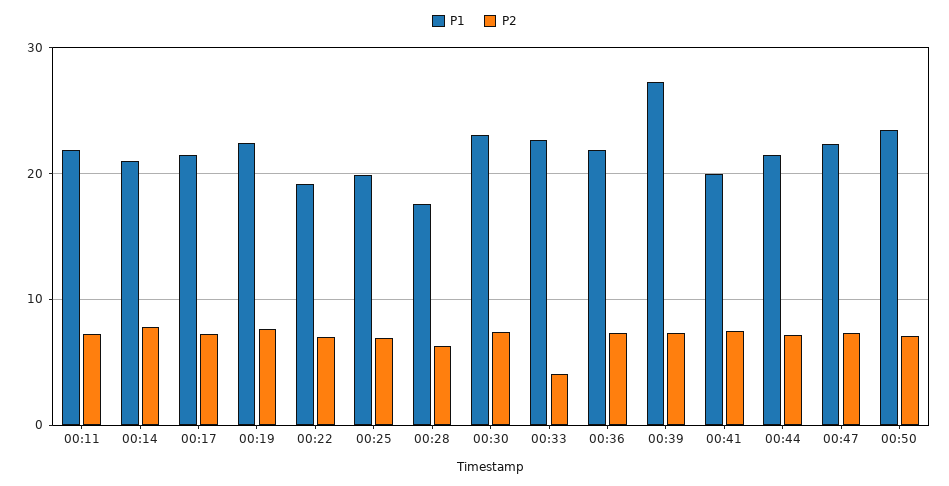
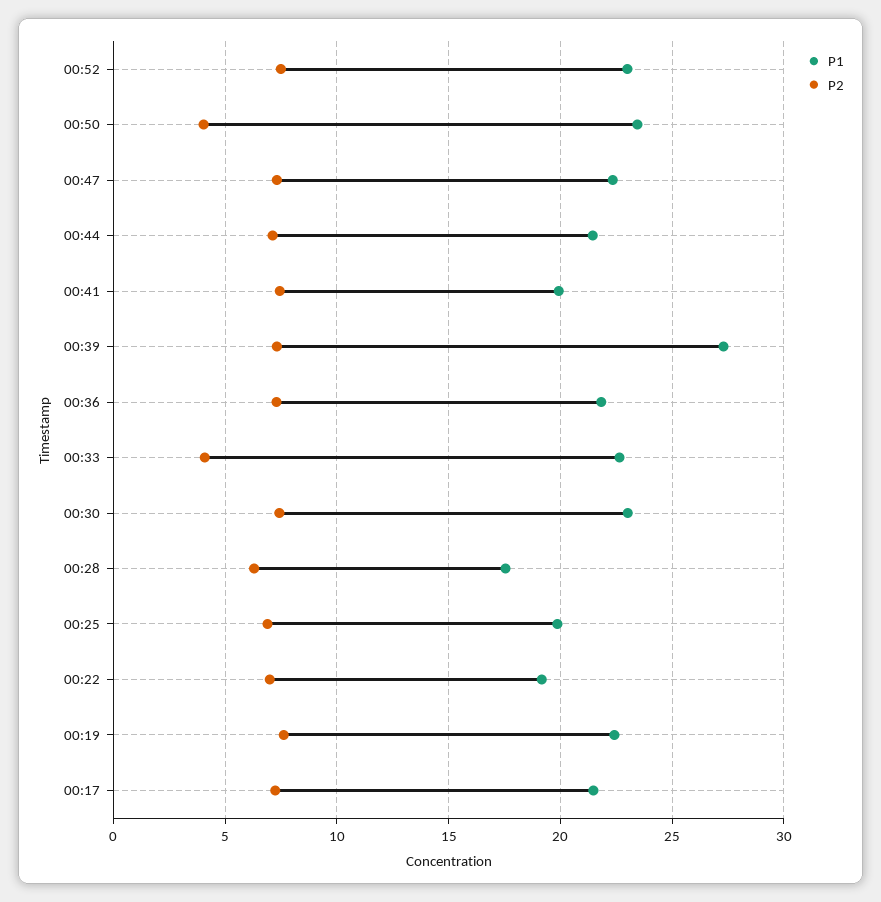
P1, 00:11: 22 -> none
P2, 00:11: 7 -> none
P1, 00:14: 21 -> none
P2, 00:14: 8 -> none
P2, 00:50: 7 -> 4
P1, 00:52: none -> 23
P2, 00:52: none -> 7.5

